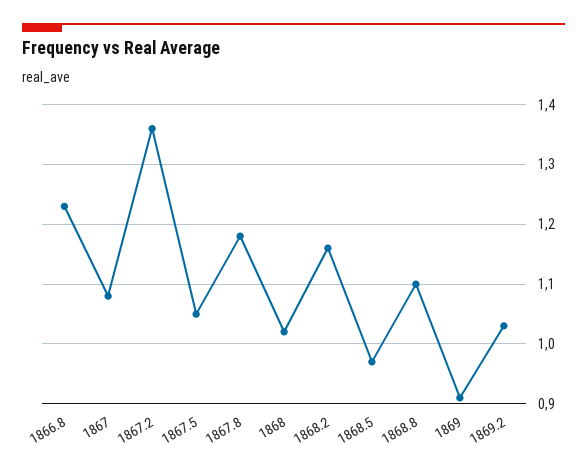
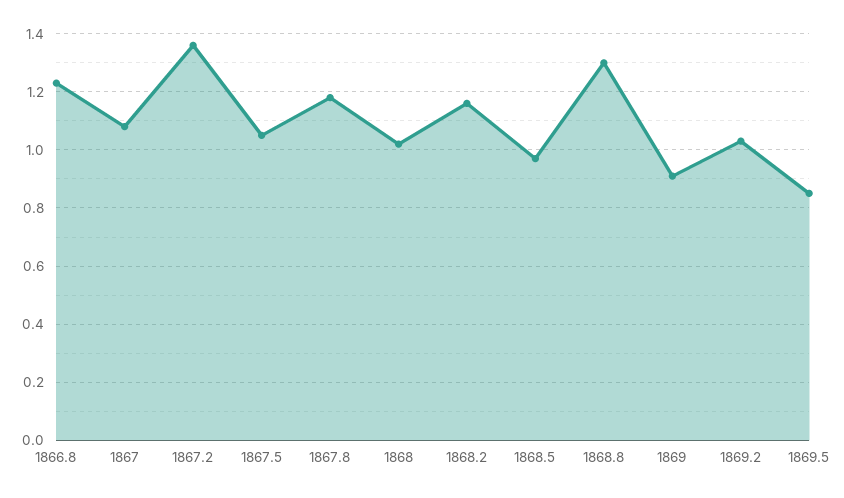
1868.8: 1.1 -> 1.3
1869.5: none -> 0.85

